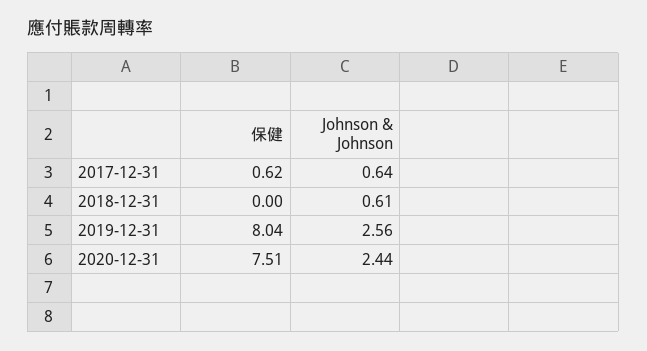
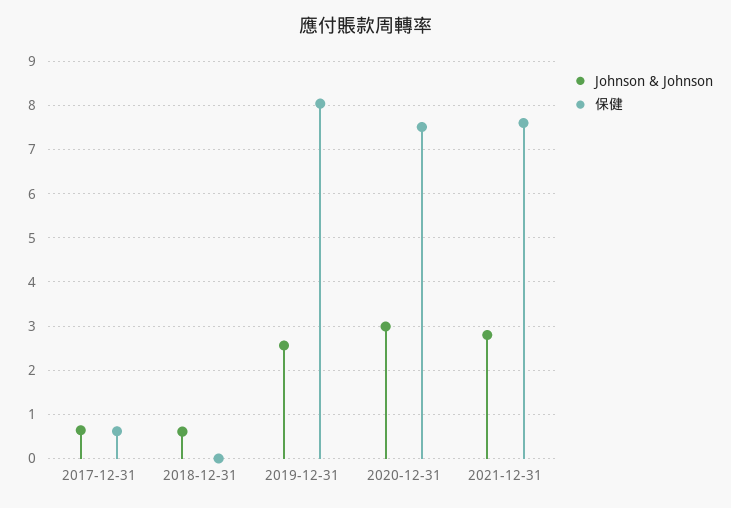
Johnson & Johnson, 2020-12-31: 2.44 -> 3
Johnson & Johnson, 2021-12-31: none -> 2.8
保健, 2021-12-31: none -> 7.6

